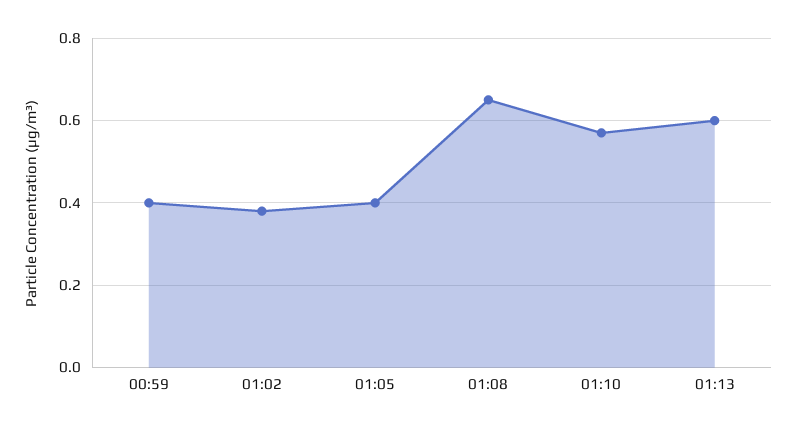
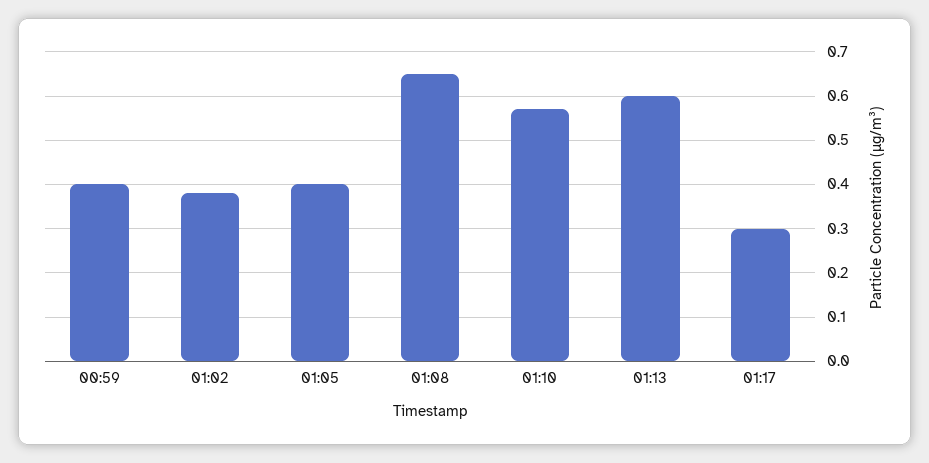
01:17: none -> 0.3

